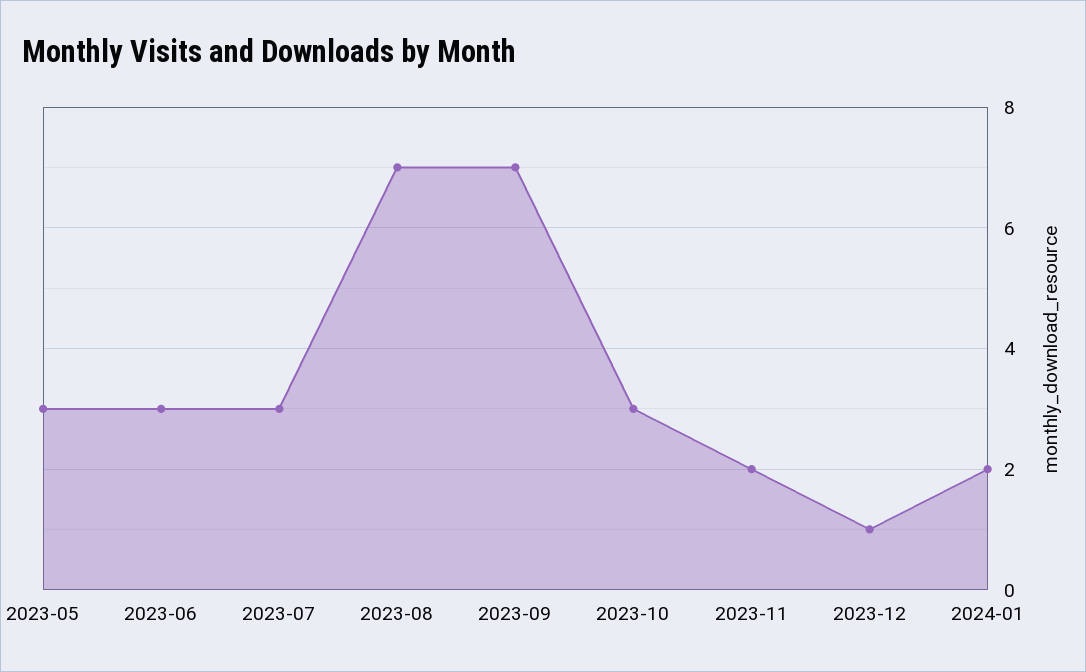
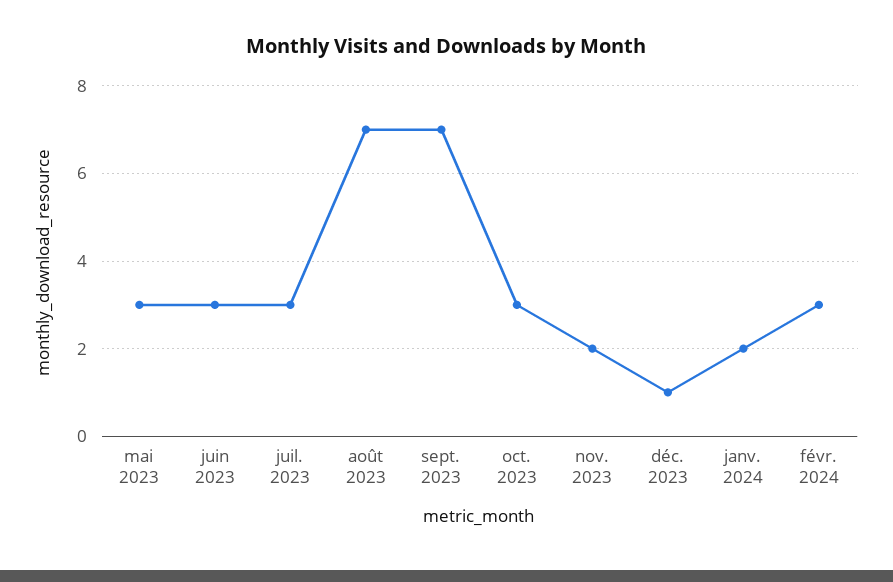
févr. 2024: none -> 3

